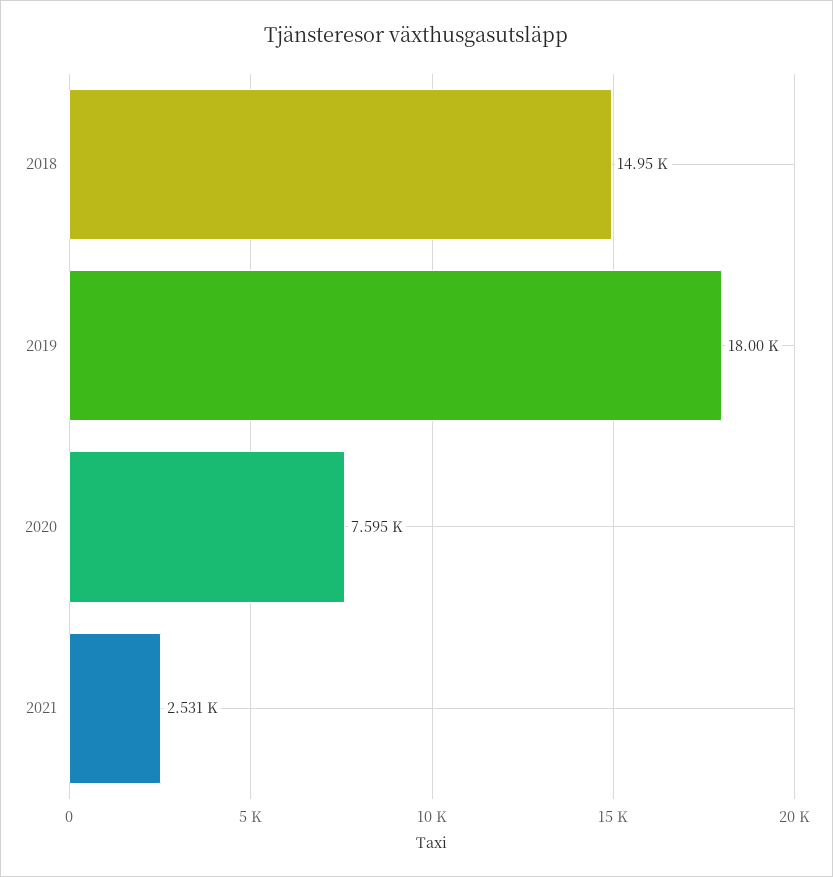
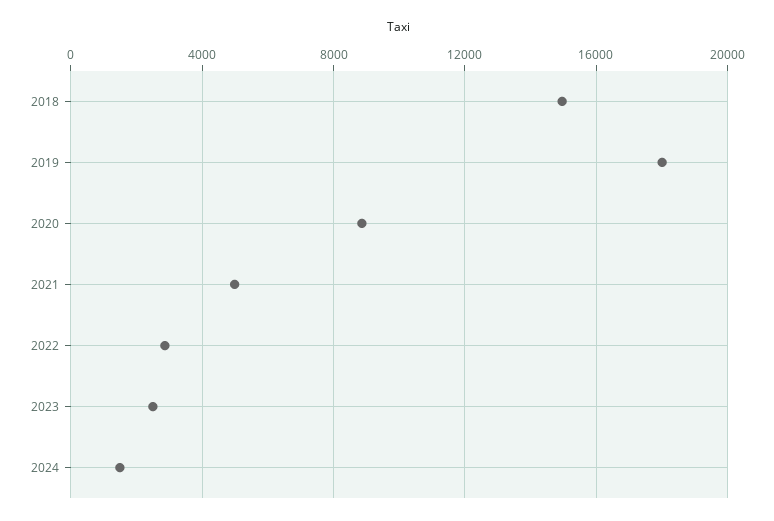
2020: 7595 -> 9000
2021: 2531 -> 5000
2022: none -> 3000
2023: none -> 2500
2024: none -> 1500

